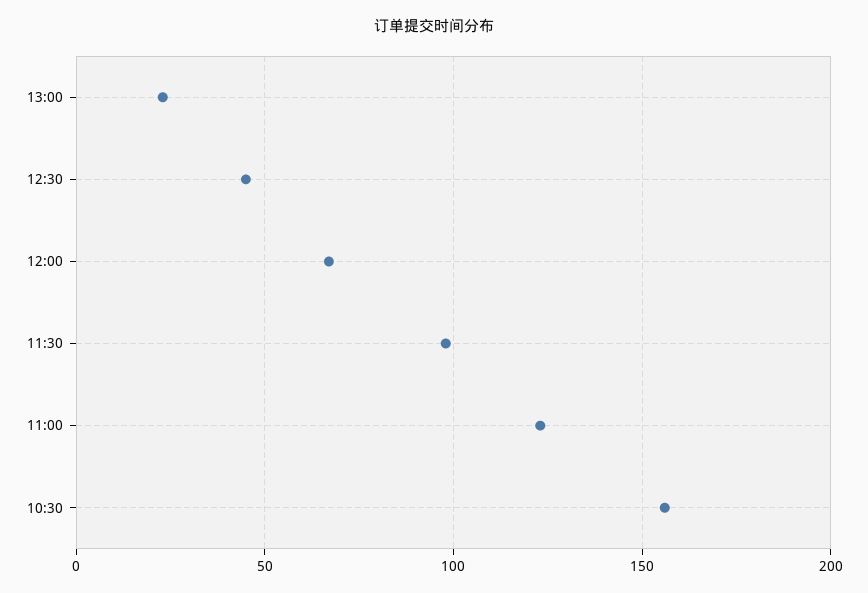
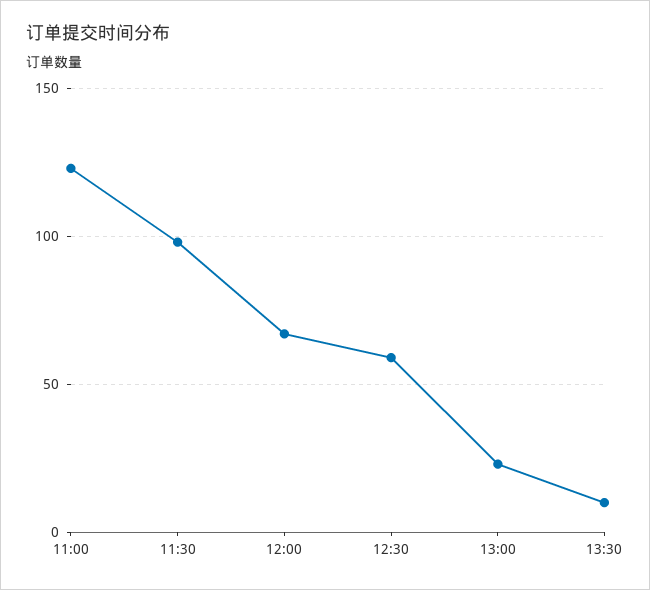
12:30: 45 -> 60
10:30: 155 -> none
13:30: none -> 10

